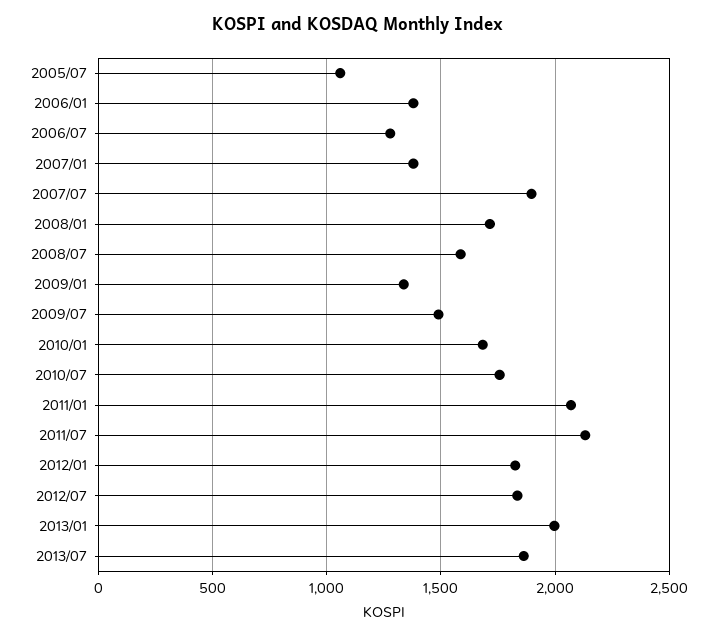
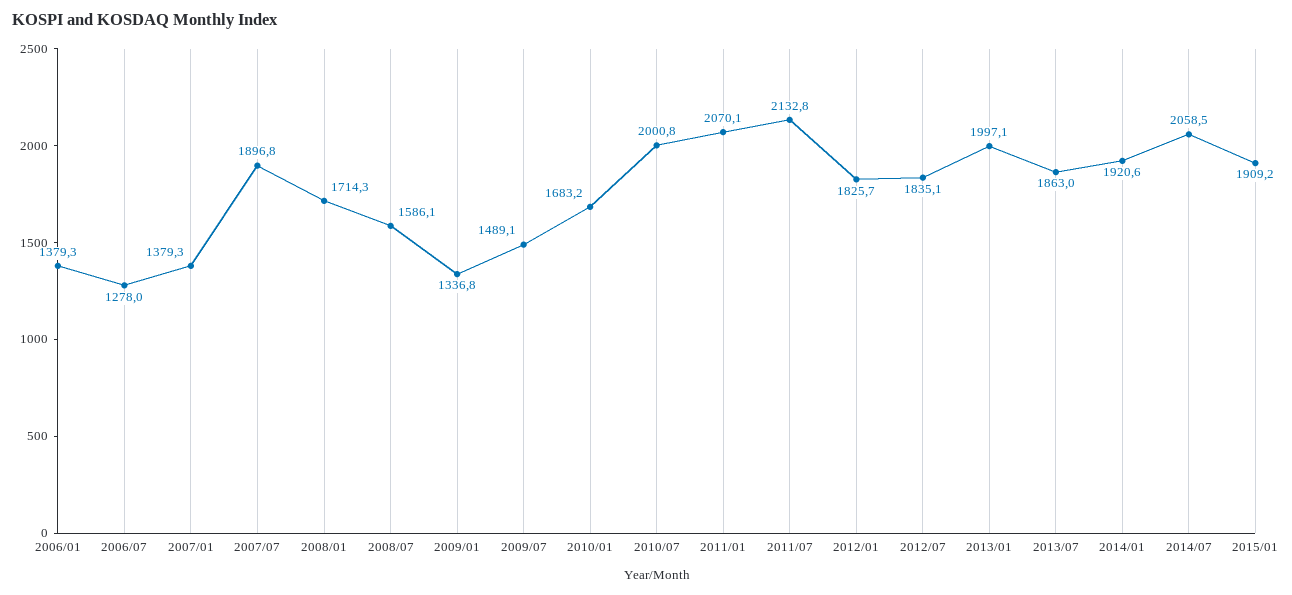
2005/07: 1050 -> none
2010/07: 1750 -> 2000.8
2014/01: none -> 1920.6
2014/07: none -> 2058.5
2015/01: none -> 1909.2

